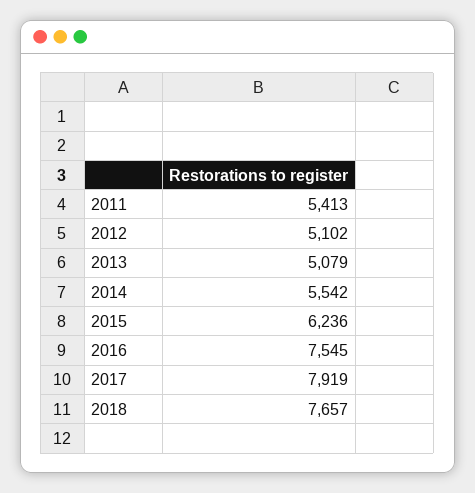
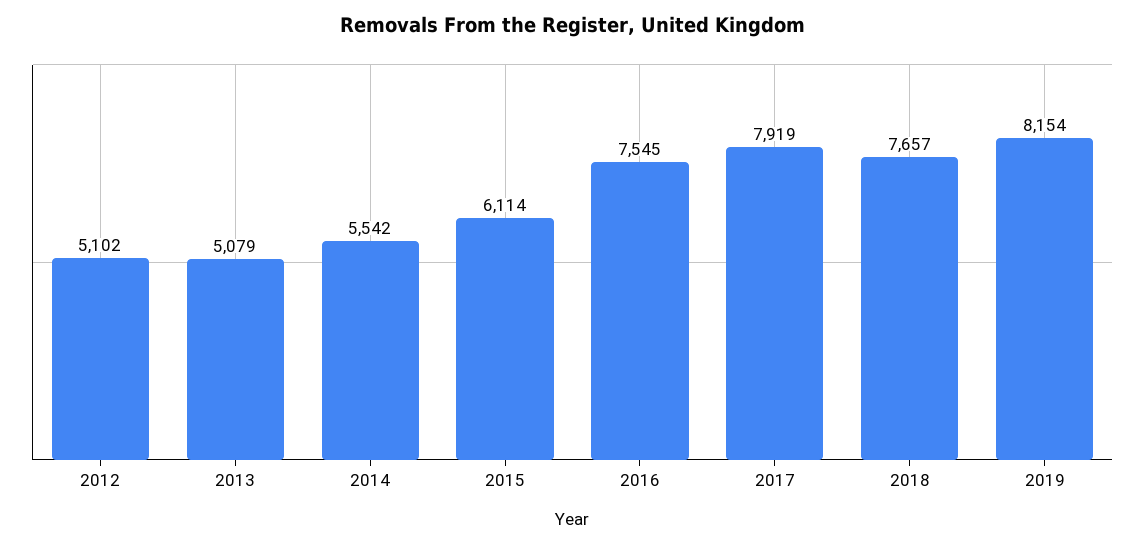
2011: 5413 -> none
2015: 6236 -> 6114
2019: none -> 8154

